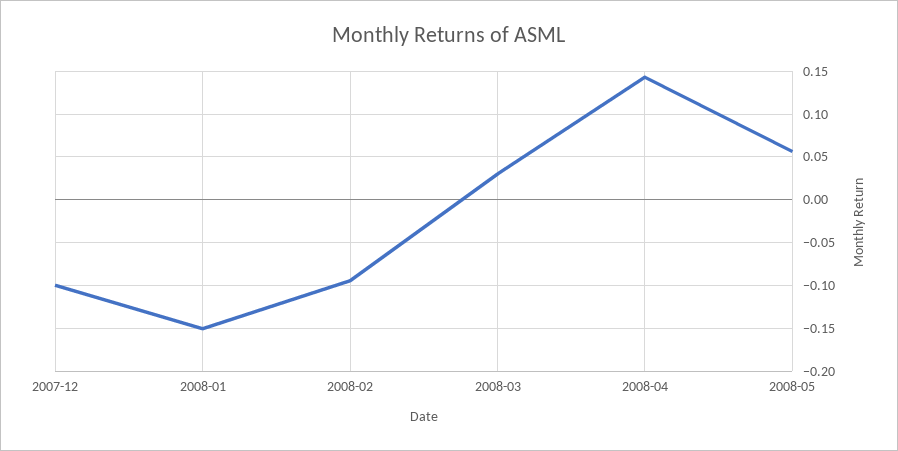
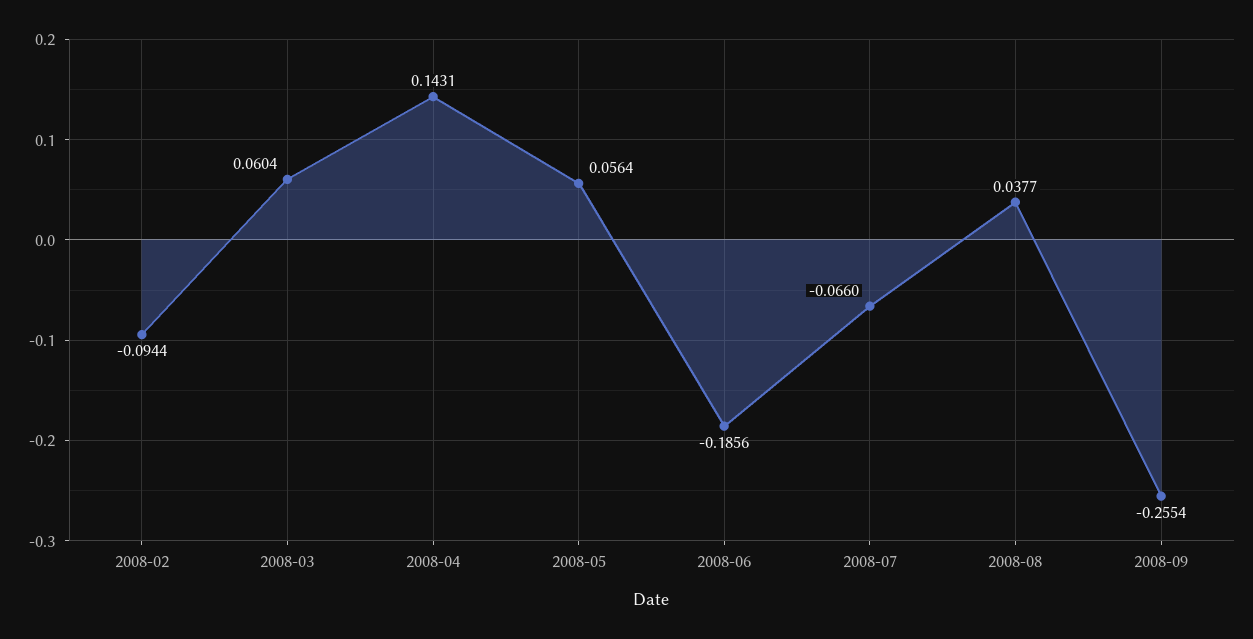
2007-12: -0.1 -> none
2008-01: -0.15 -> none
2008-03: 0.03 -> 0.0604
2008-06: none -> -0.1856
2008-07: none -> -0.066
2008-08: none -> 0.0377
2008-09: none -> -0.2554

